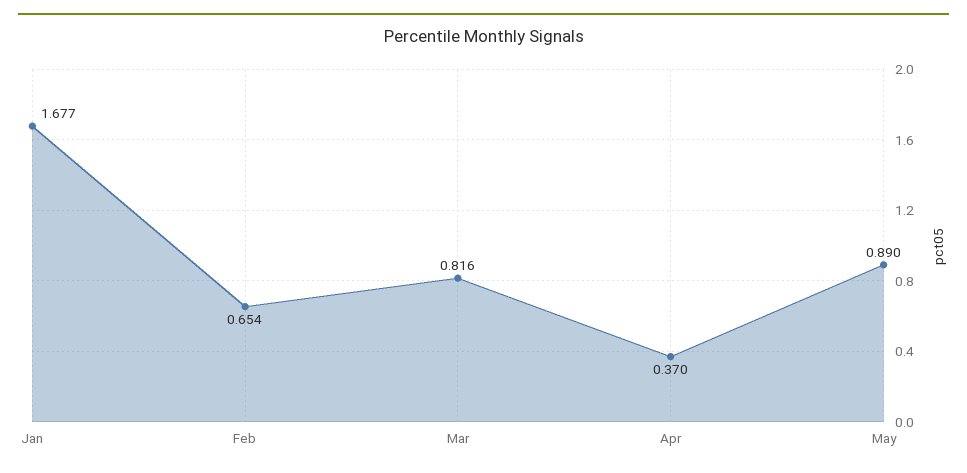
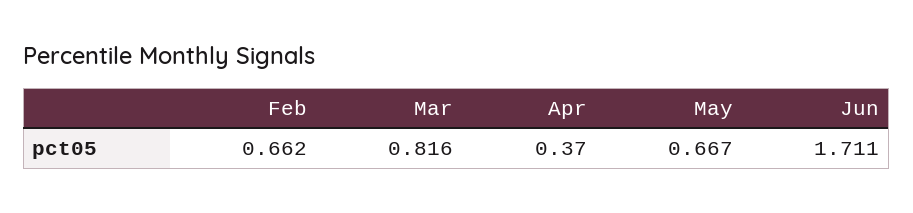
Jan: 1.677 -> none
Feb: 0.654 -> 0.662
May: 0.89 -> 0.667
Jun: none -> 1.711

